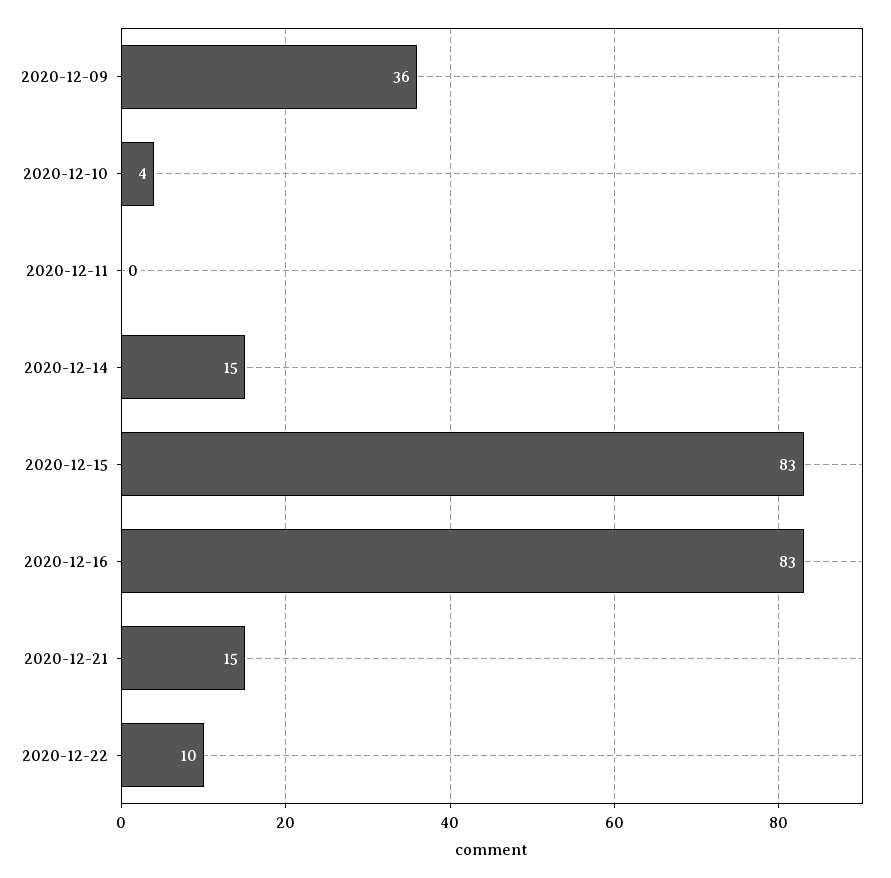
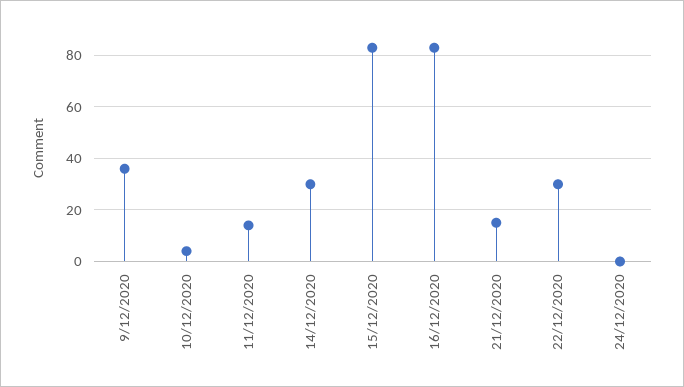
2020-12-11: 0 -> 15
2020-12-14: 15 -> 30
2020-12-22: 10 -> 30
24/12/2020: none -> 0

